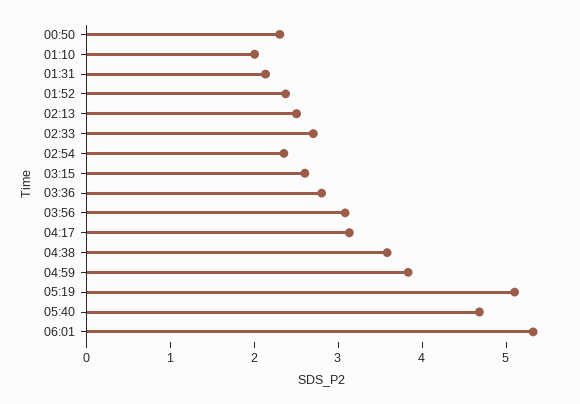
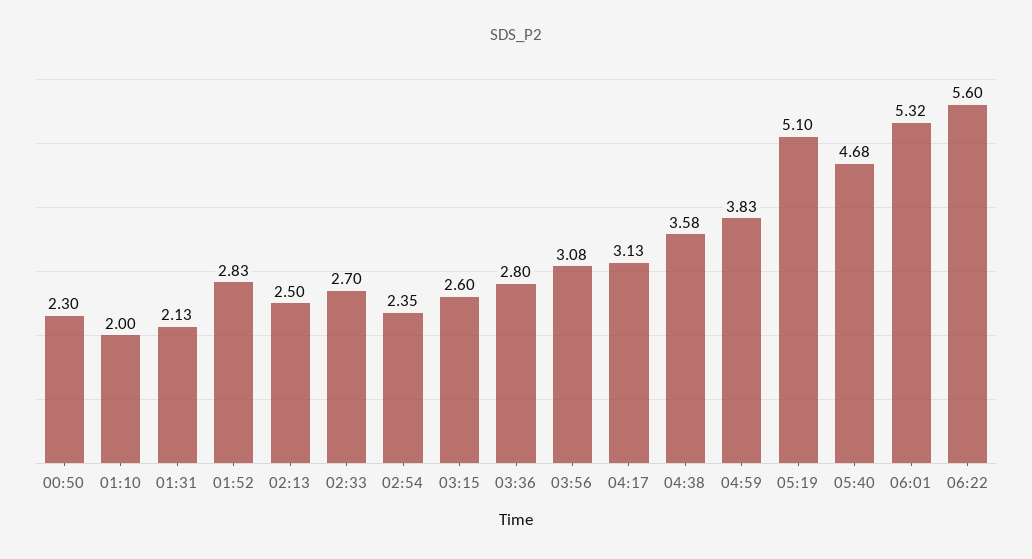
01:52: 2.4 -> 2.83
06:22: none -> 5.6

